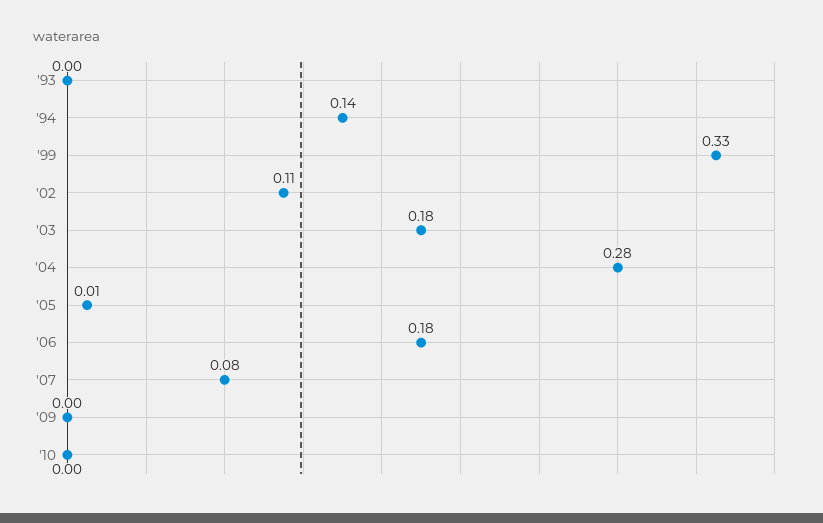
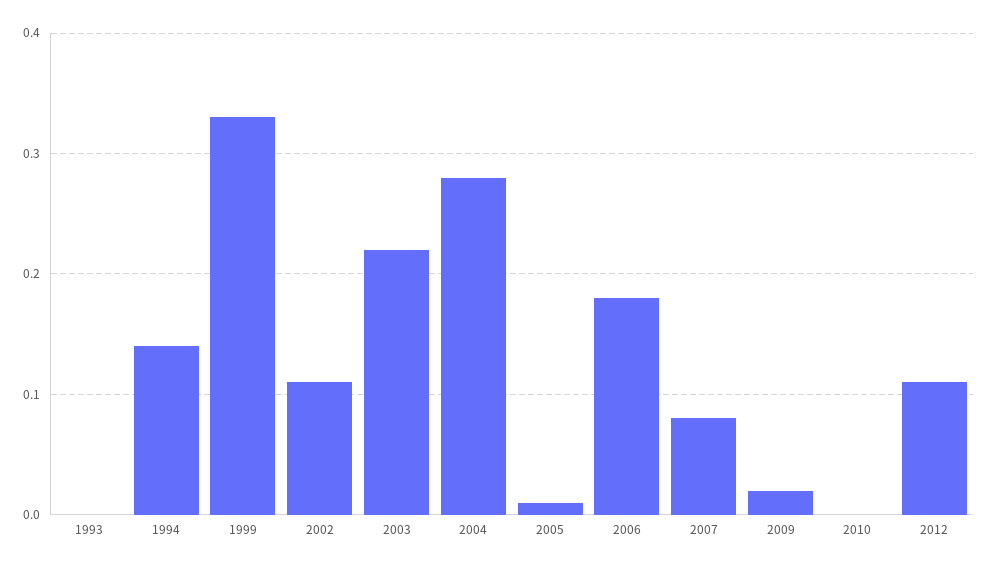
'03: 0.18 -> 0.22
'09: 0 -> 0.02
2012: none -> 0.11

